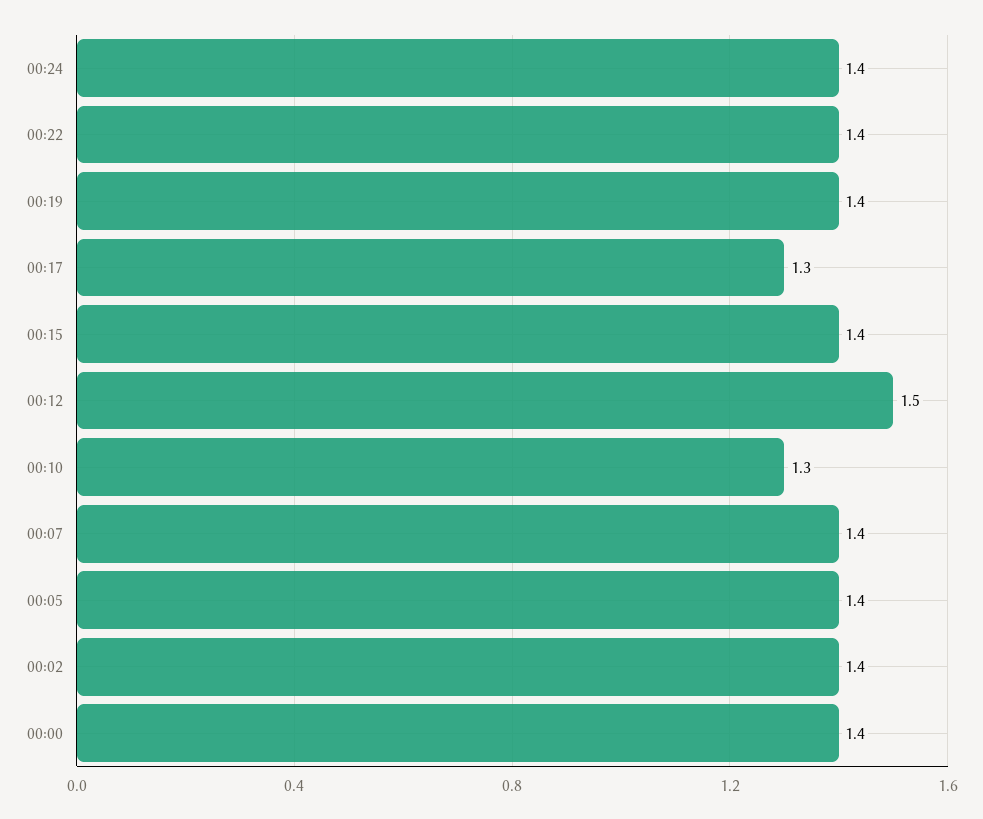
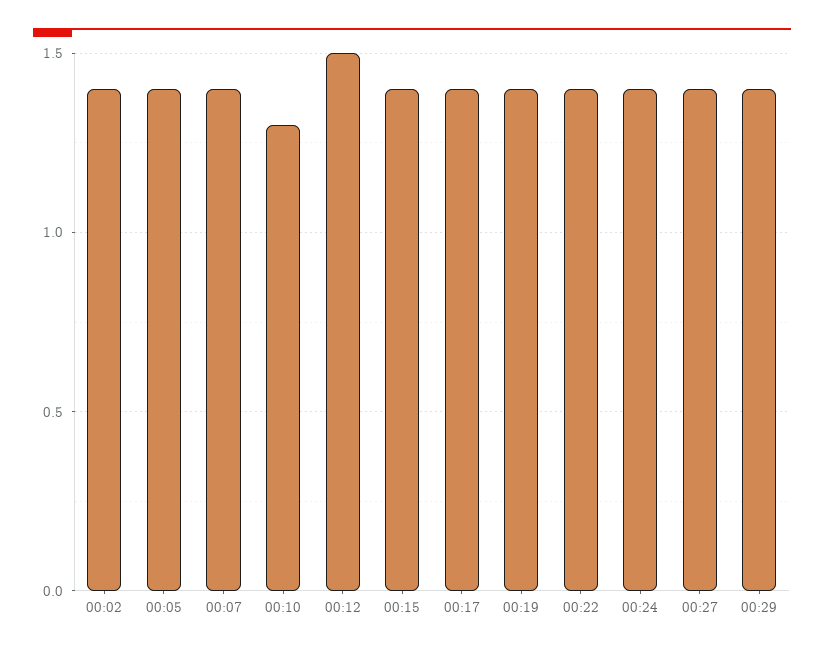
00:17: 1.3 -> 1.4
00:00: 1.4 -> none
00:27: none -> 1.4
00:29: none -> 1.4

